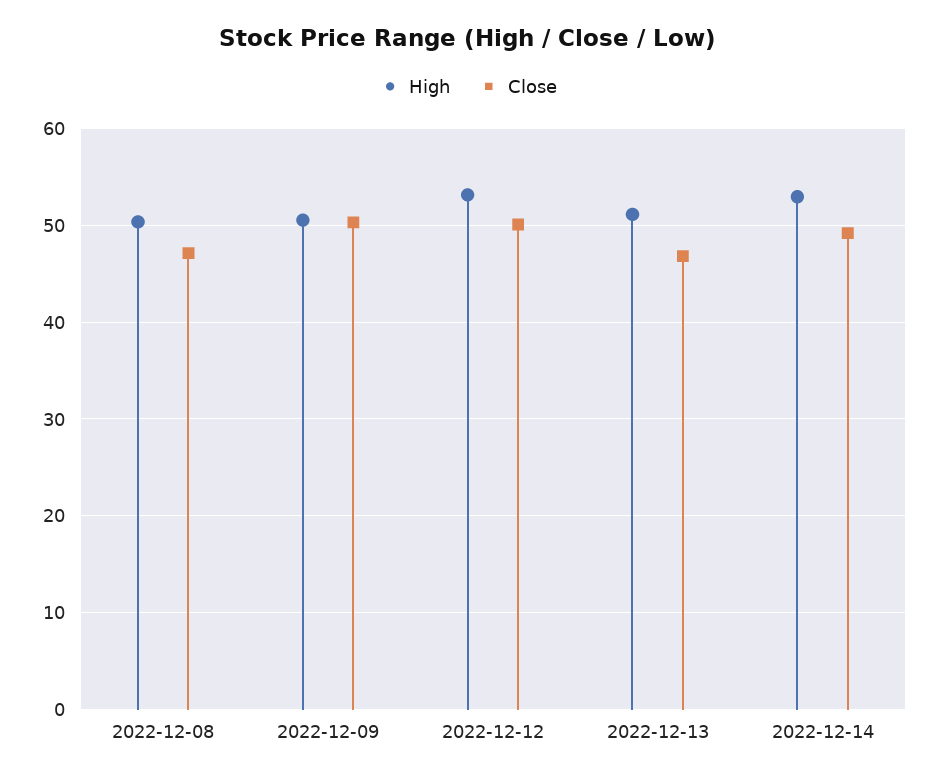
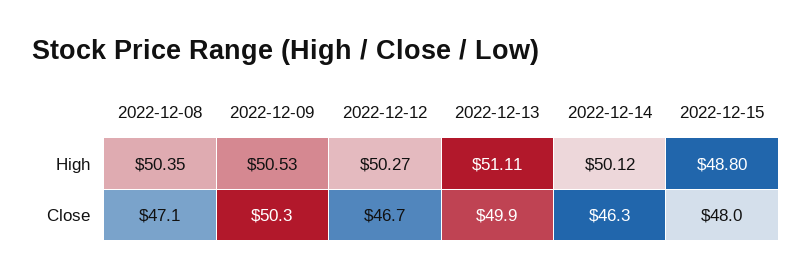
High, 2022-12-12: 53 -> 50.27
Close, 2022-12-12: 50 -> 46.7
Close, 2022-12-13: 47 -> 49.9
High, 2022-12-14: 53 -> 50.12
Close, 2022-12-14: 49 -> 46.3
High, 2022-12-15: none -> 48.8
Close, 2022-12-15: none -> 48

